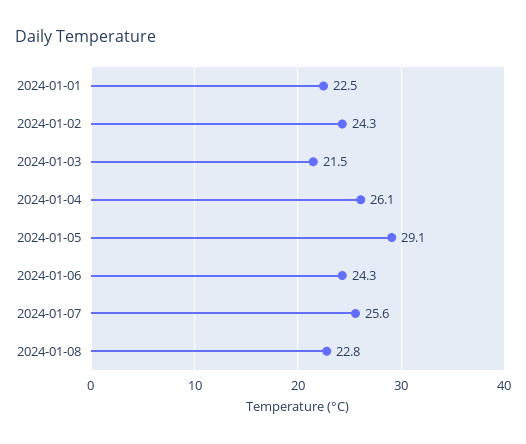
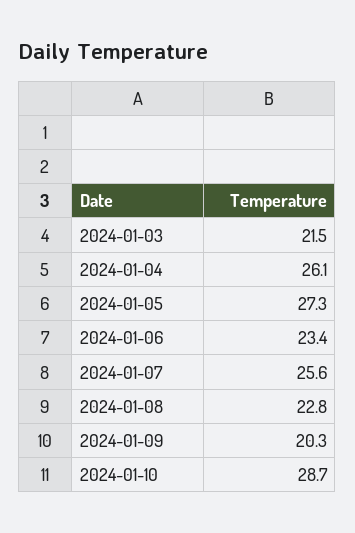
2024-01-01: 22.5 -> none
2024-01-02: 24.3 -> none
2024-01-05: 29.1 -> 27.3
2024-01-06: 24.3 -> 23.4
2024-01-09: none -> 20.3
2024-01-10: none -> 28.7

